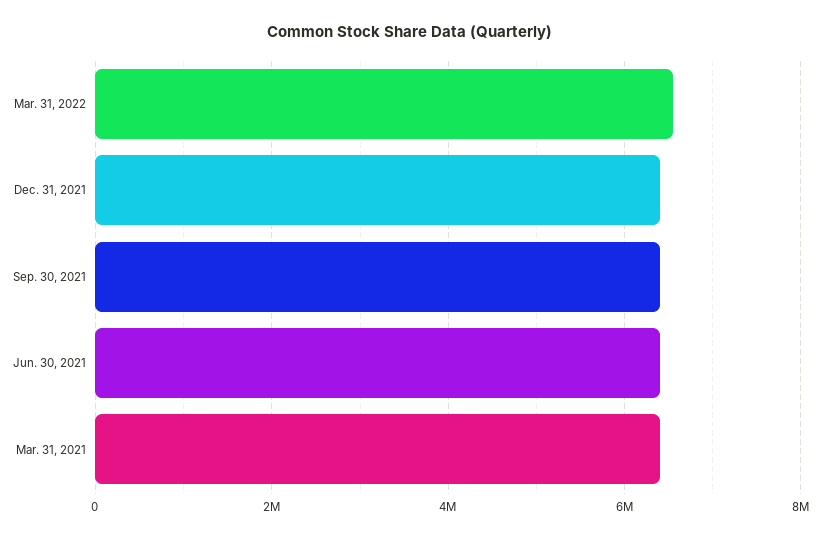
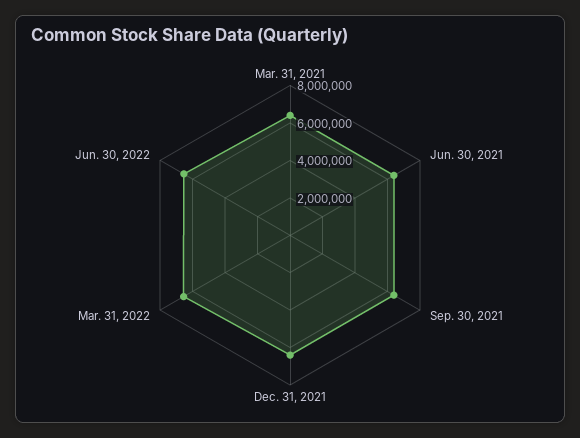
Jun. 30, 2022: none -> 6500000

